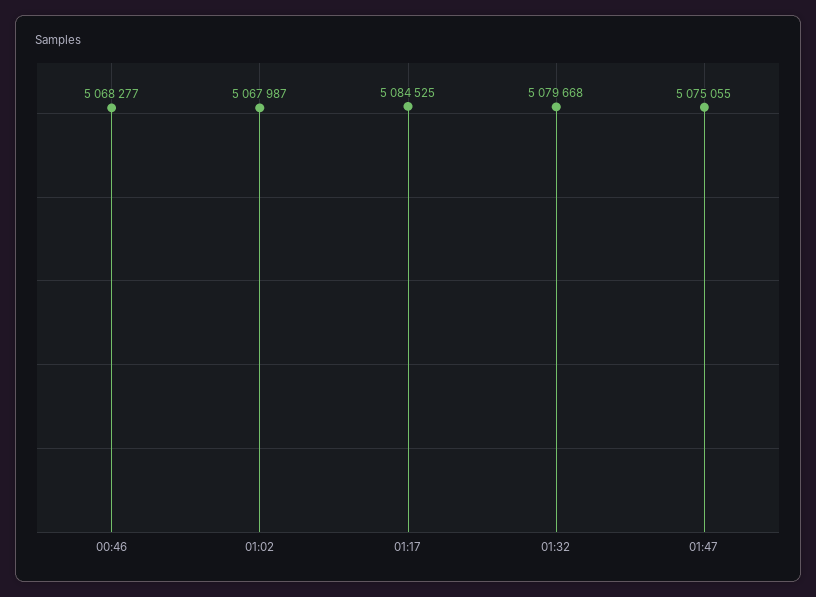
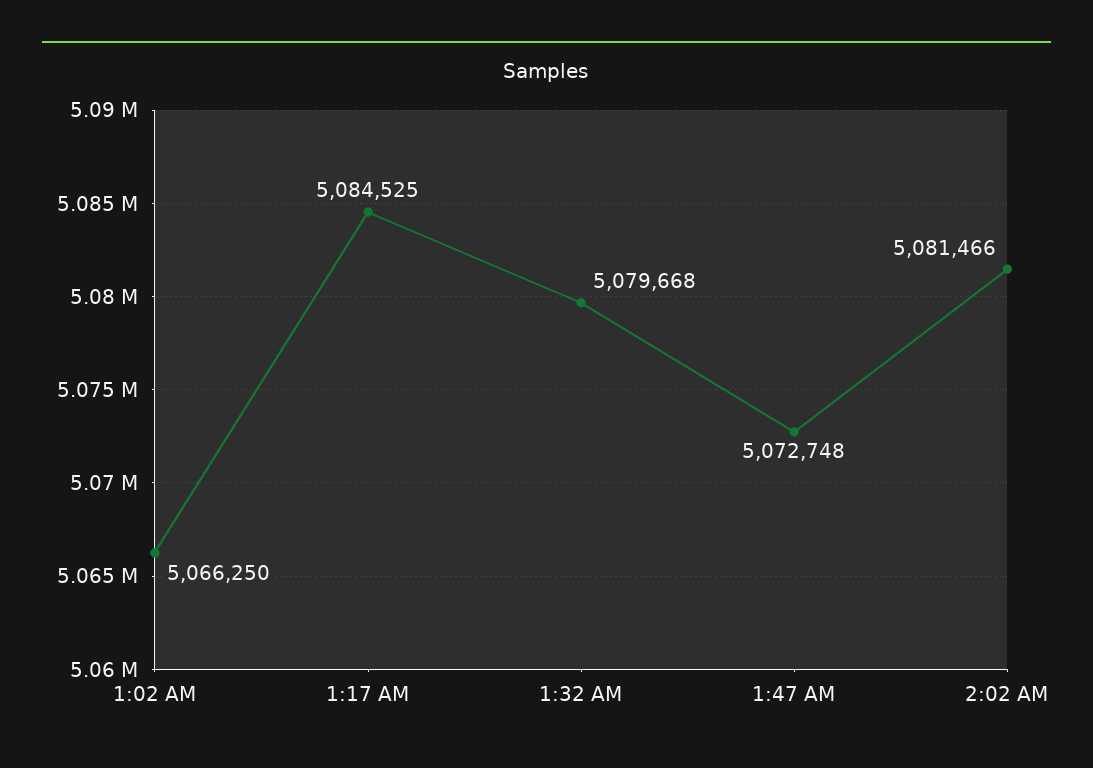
00:46: 5068277 -> none
01:02: 5067987 -> 5066250
01:47: 5075055 -> 5072748
2:02 AM: none -> 5081466

